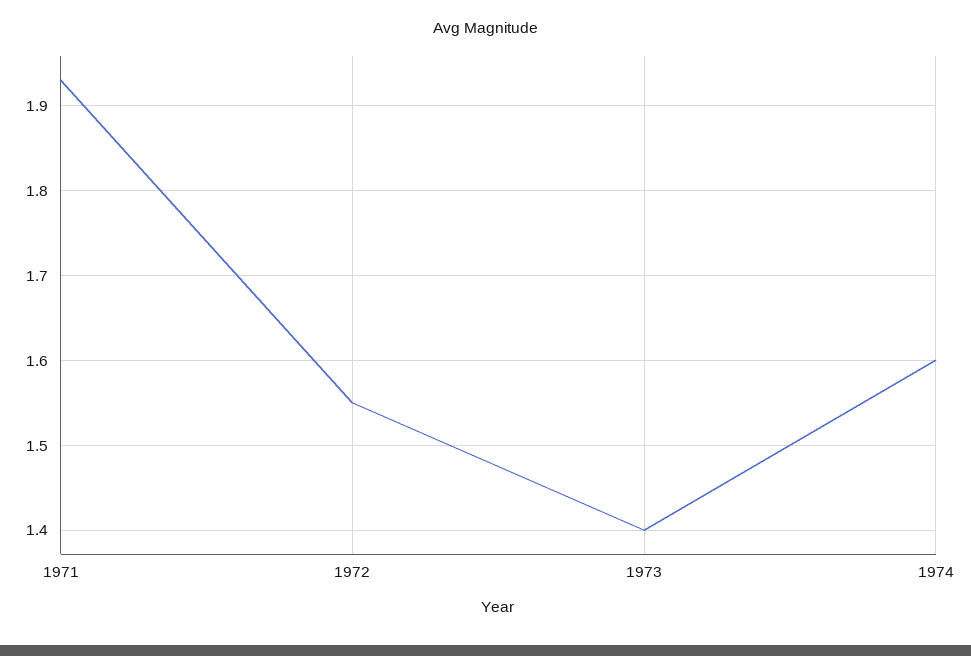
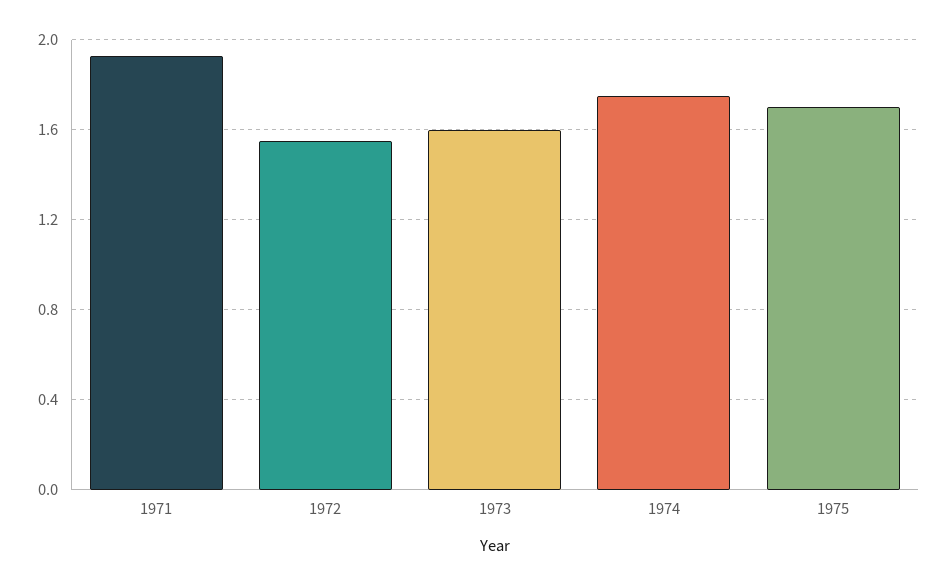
1973: 1.4 -> 1.6
1974: 1.6 -> 1.75
1975: none -> 1.7

